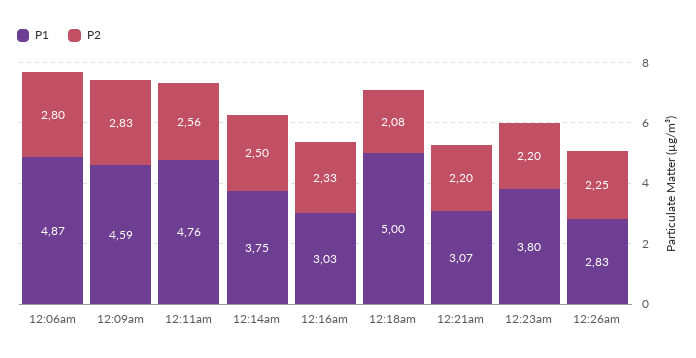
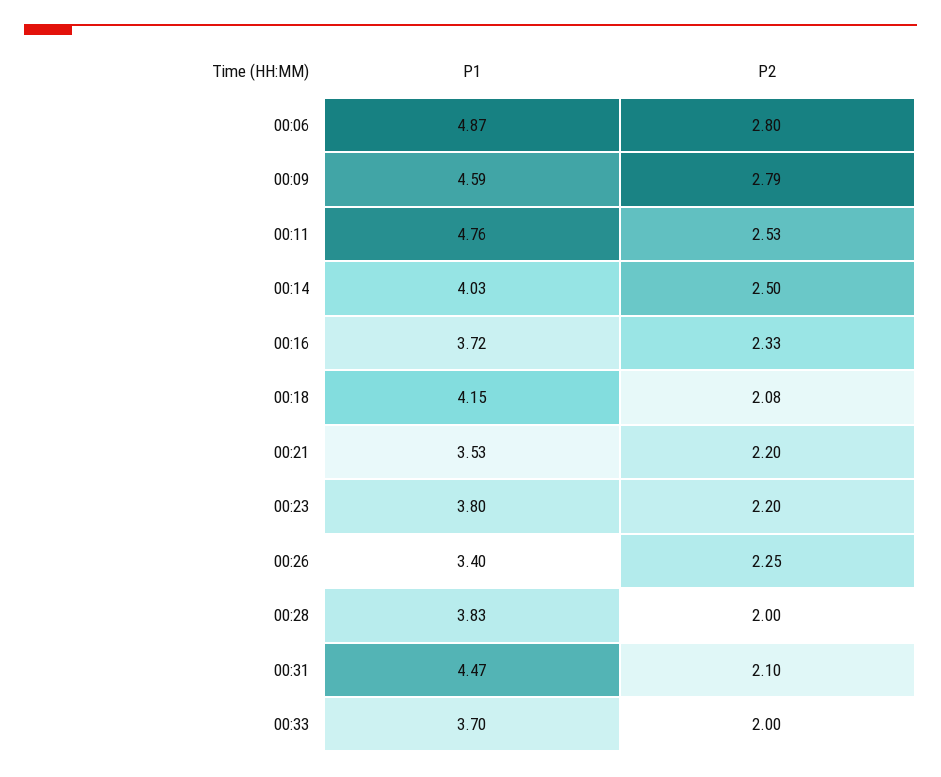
P2, 12:09am: 2.83 -> 2.79
P2, 12:11am: 2.56 -> 2.53
P1, 12:14am: 3.75 -> 4.03
P1, 12:16am: 3.03 -> 3.72
P1, 12:18am: 5 -> 4.15
P1, 12:21am: 3.07 -> 3.53
P1, 12:26am: 2.83 -> 3.4
P1, 00:28: none -> 3.83
P2, 00:28: none -> 2
P1, 00:31: none -> 4.47
P2, 00:31: none -> 2.1
P1, 00:33: none -> 3.7
P2, 00:33: none -> 2

